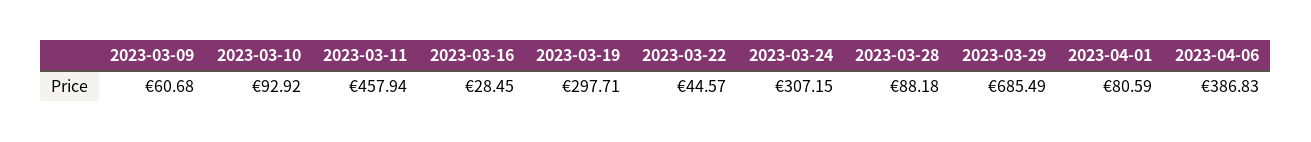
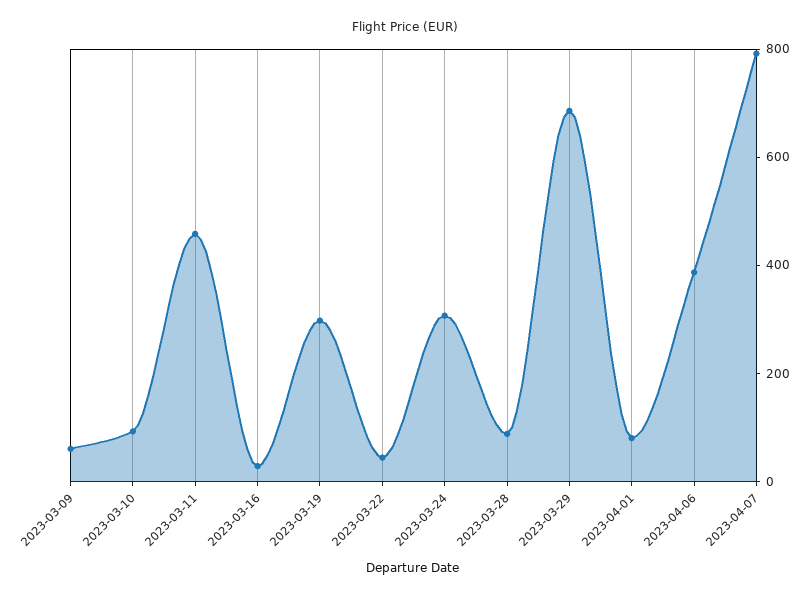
2023-04-07: none -> 800

